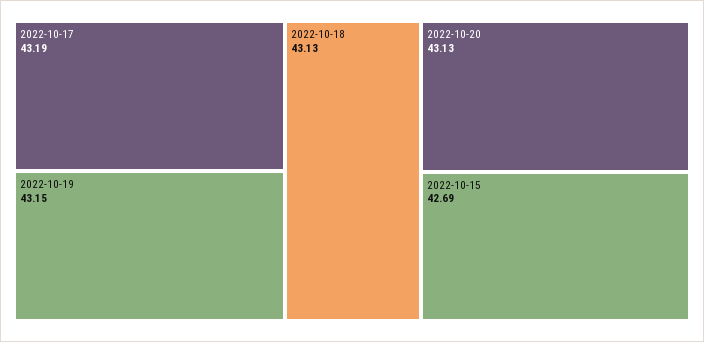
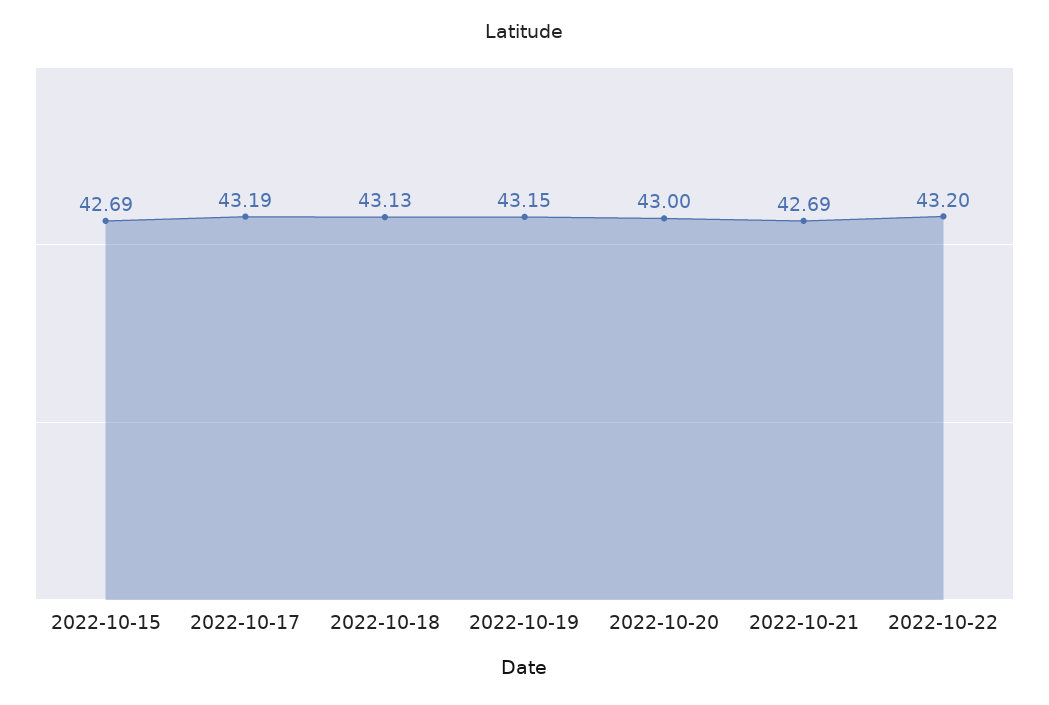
2022-10-20: 43.13 -> 43
2022-10-21: none -> 42.69
2022-10-22: none -> 43.2

